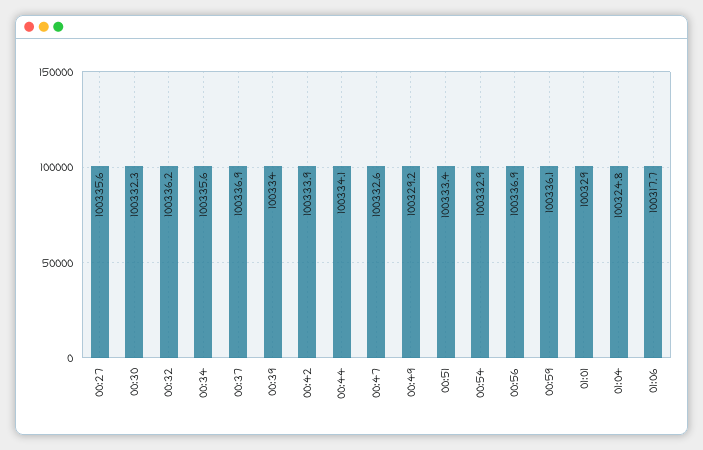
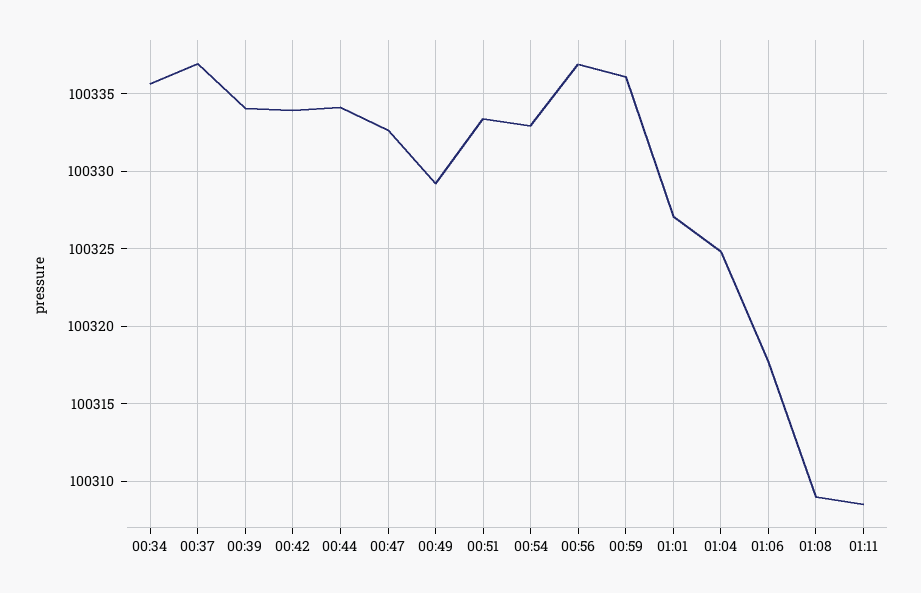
00:27: 100335.6 -> none
00:30: 100332.3 -> none
00:32: 100336.2 -> none
01:01: 100329 -> 100327
01:08: none -> 100309
01:11: none -> 100308.5

